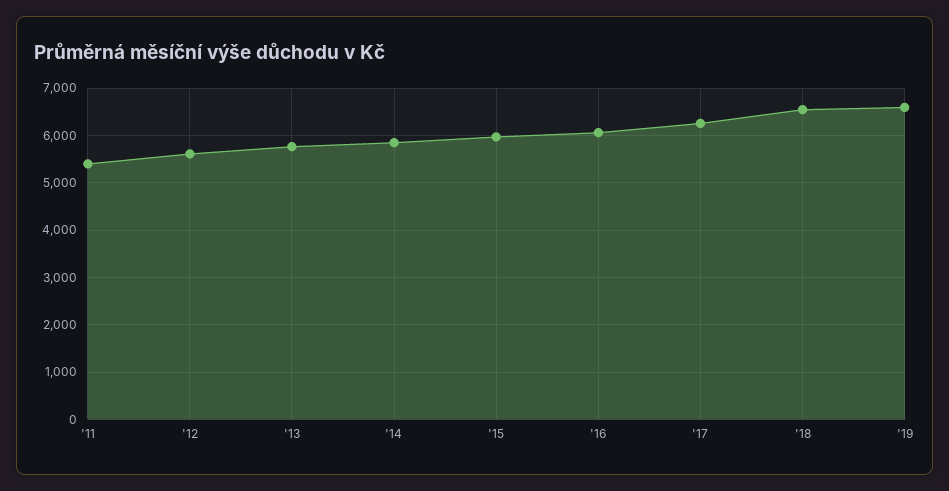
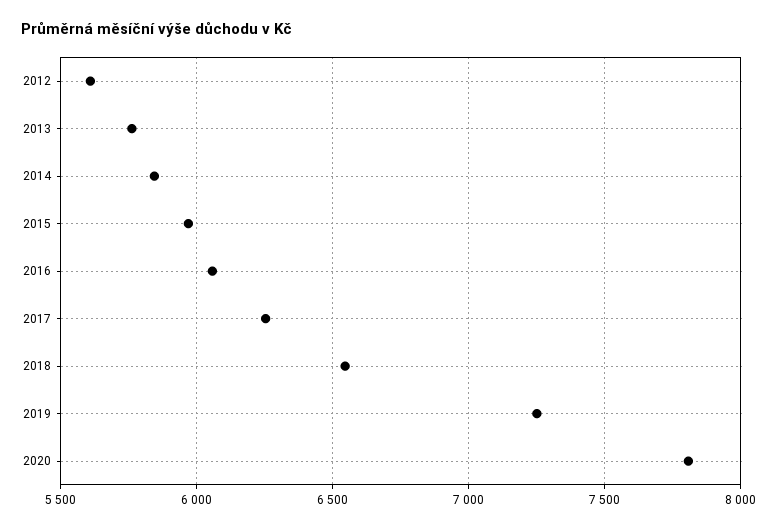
'11: 5400 -> none
'19: 6600 -> 7250
2020: none -> 7800

